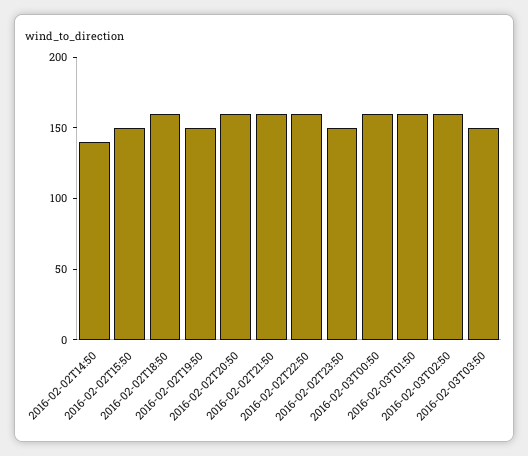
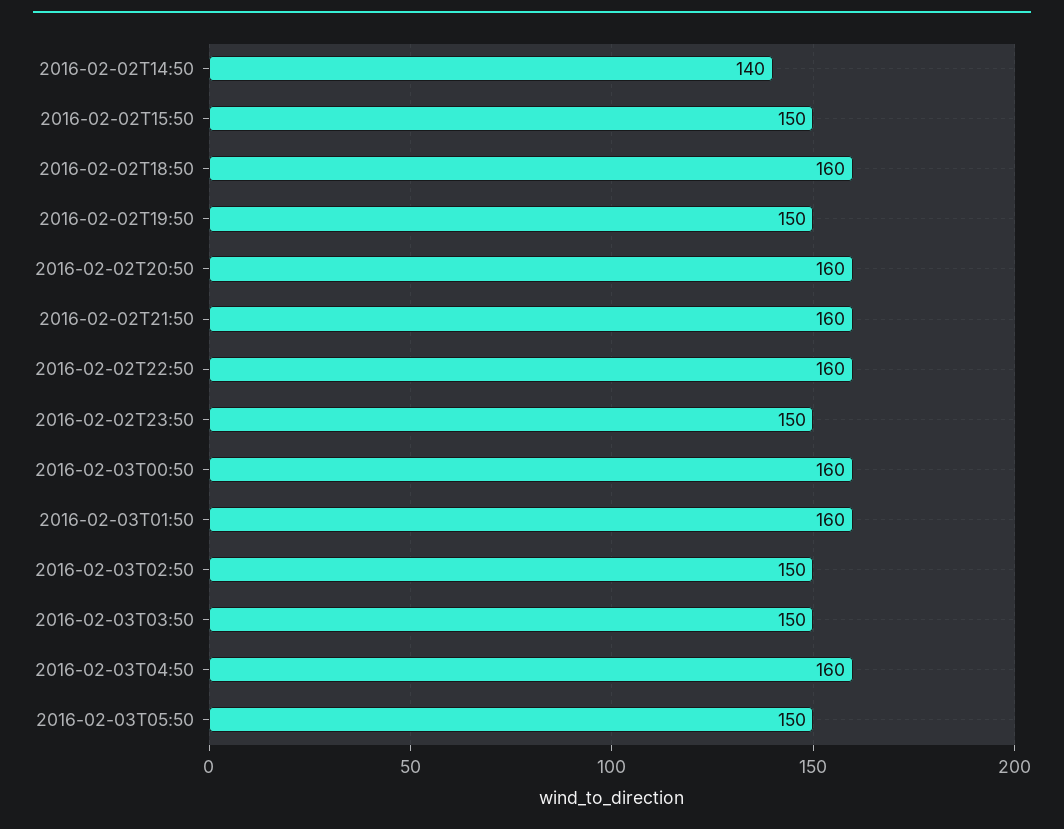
2016-02-03T02:50: 160 -> 150
2016-02-03T04:50: none -> 160
2016-02-03T05:50: none -> 150

